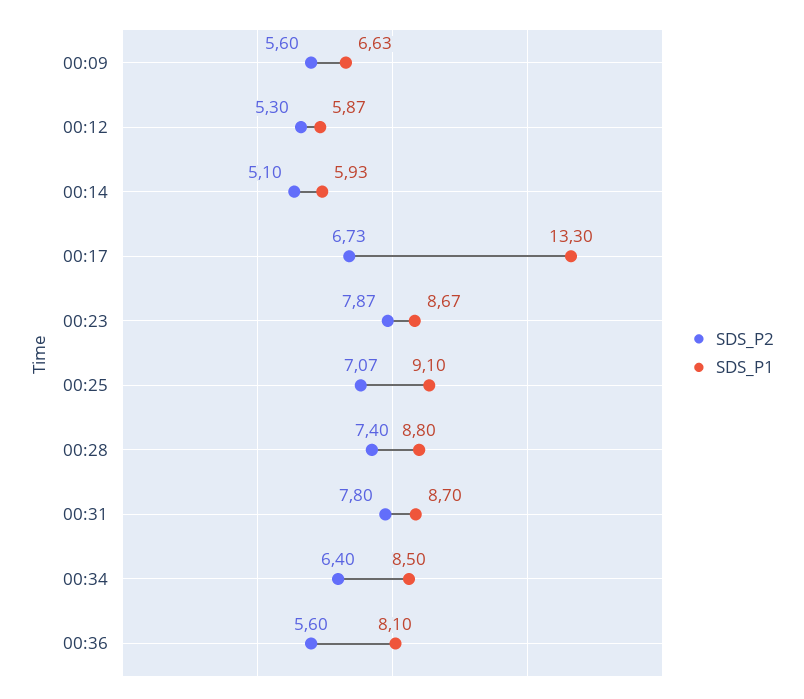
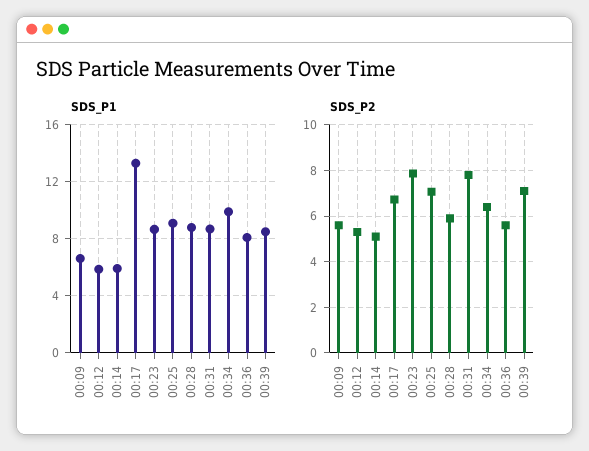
SDS_P2, 00:28: 7.4 -> 6
SDS_P1, 00:34: 8.5 -> 10
SDS_P1, 00:39: none -> 8.5
SDS_P2, 00:39: none -> 7

